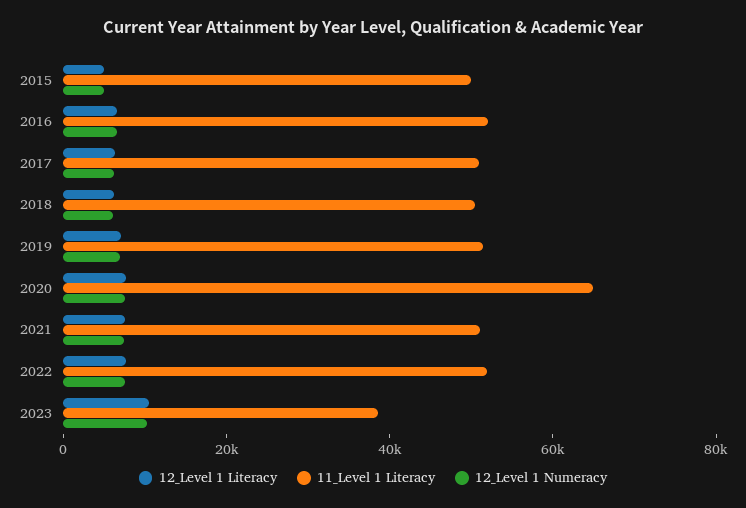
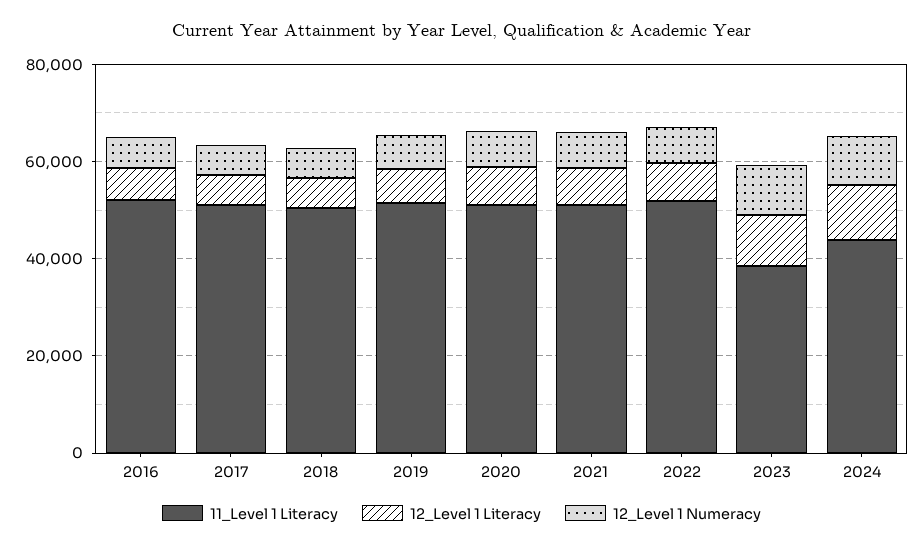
12_Level 1 Literacy, 2015: 5000 -> none
11_Level 1 Literacy, 2015: 50000 -> none
12_Level 1 Numeracy, 2015: 5000 -> none
11_Level 1 Literacy, 2020: 65000 -> 50000
11_Level 1 Literacy, 2024: none -> 45000
12_Level 1 Literacy, 2024: none -> 10000
12_Level 1 Numeracy, 2024: none -> 10000

